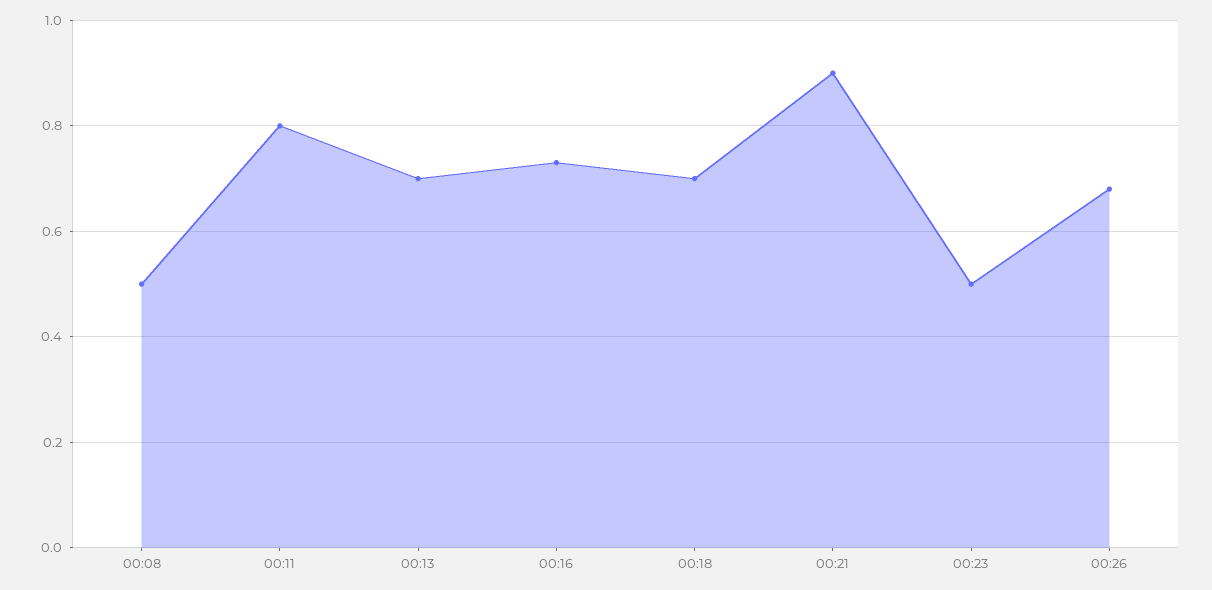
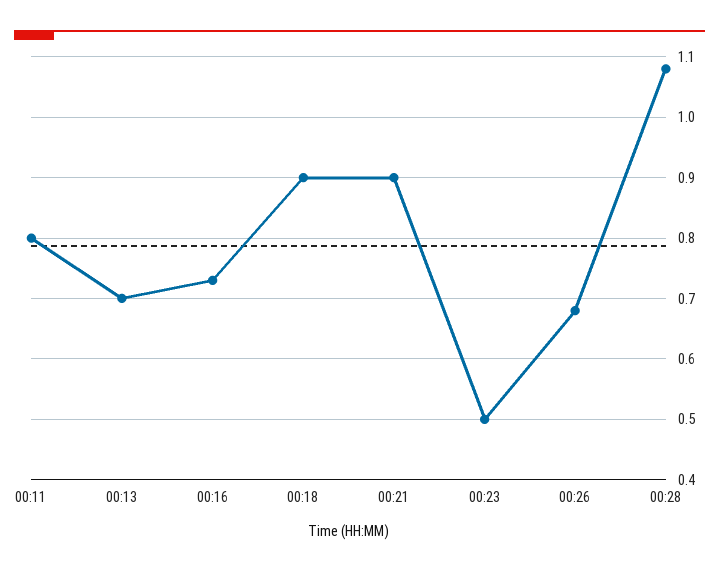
00:08: 0.5 -> none
00:18: 0.7 -> 0.9
00:28: none -> 1.08

